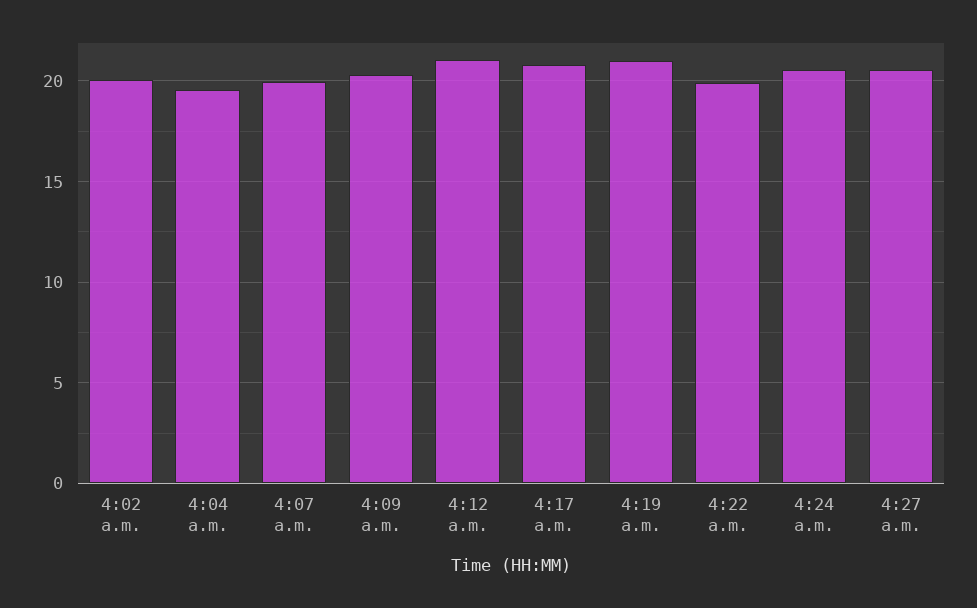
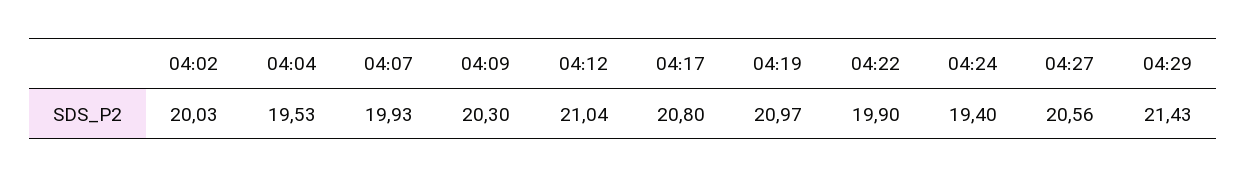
4:24 a.m.: 20.5 -> 19.4
04:29: none -> 21.43

